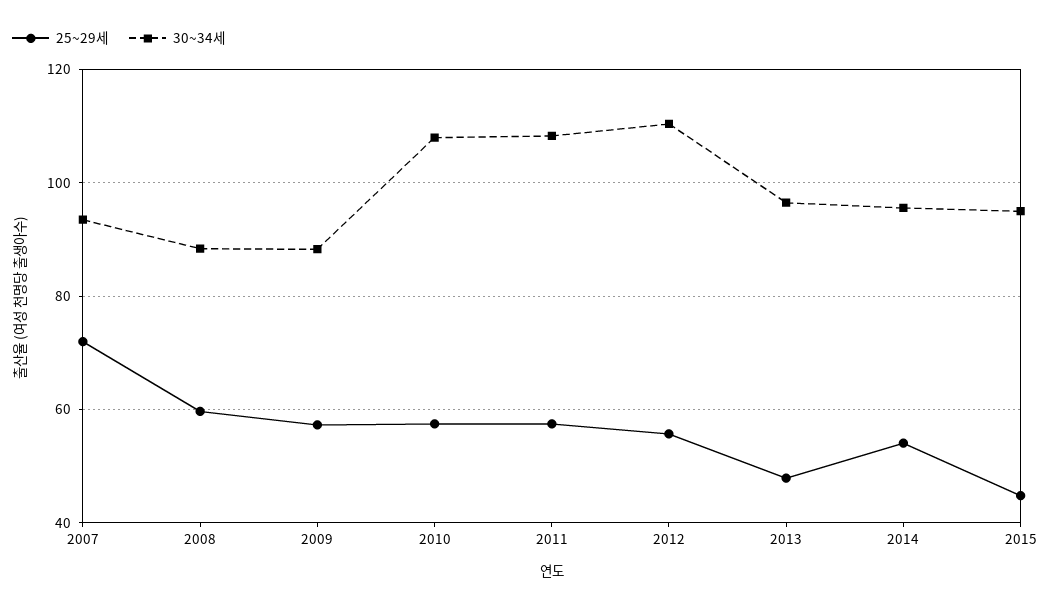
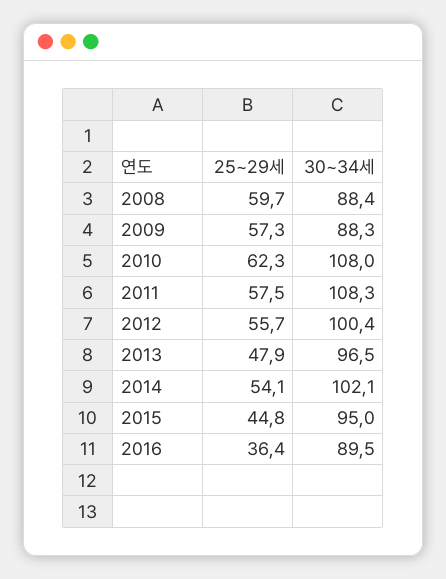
25~29세, 2007: 72 -> none
30~34세, 2007: 94 -> none
25~29세, 2010: 58 -> 62.3
30~34세, 2012: 110 -> 100.4
30~34세, 2014: 96 -> 102.1
25~29세, 2016: none -> 36.4
30~34세, 2016: none -> 89.5

